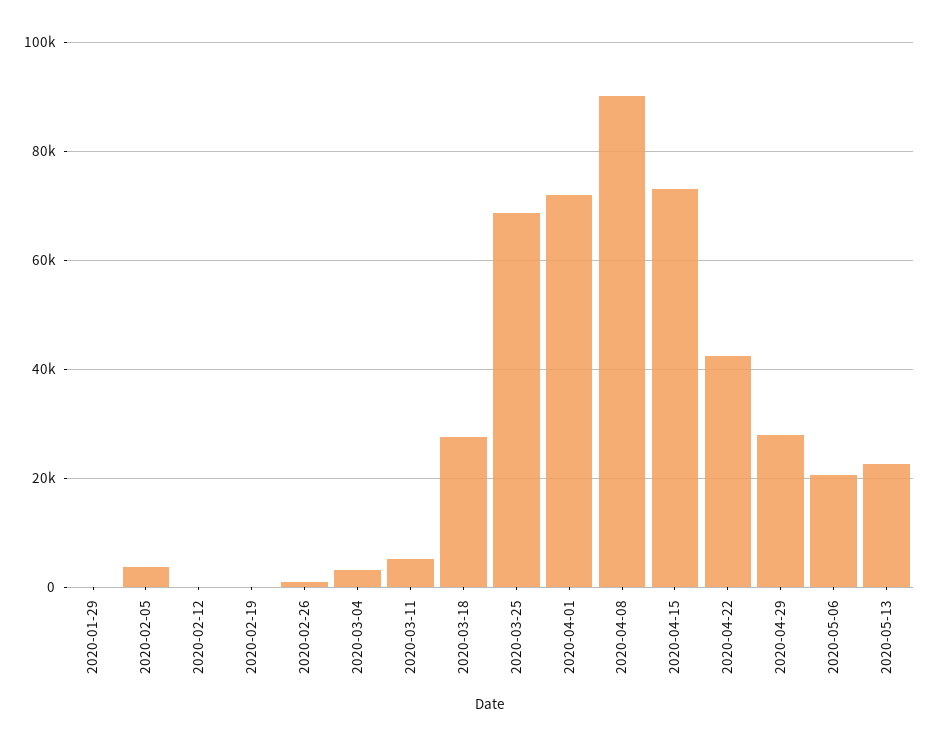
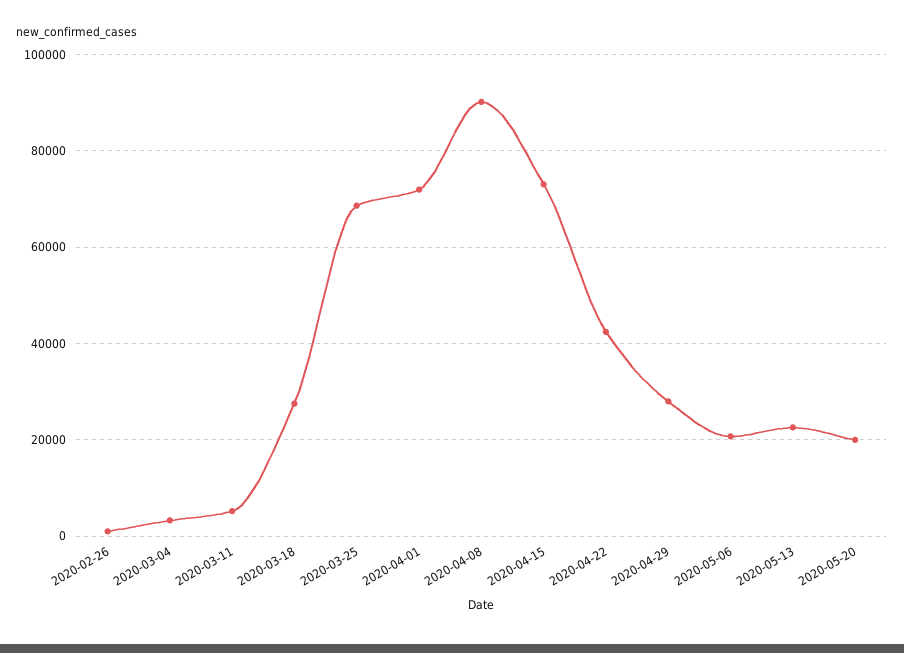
2020-01-29: 0 -> none
2020-02-05: 4000 -> none
2020-02-12: 0 -> none
2020-02-19: 0 -> none
2020-05-20: none -> 20000

